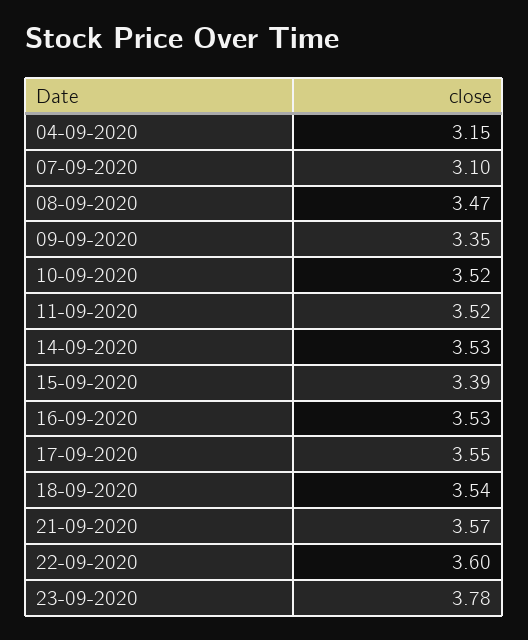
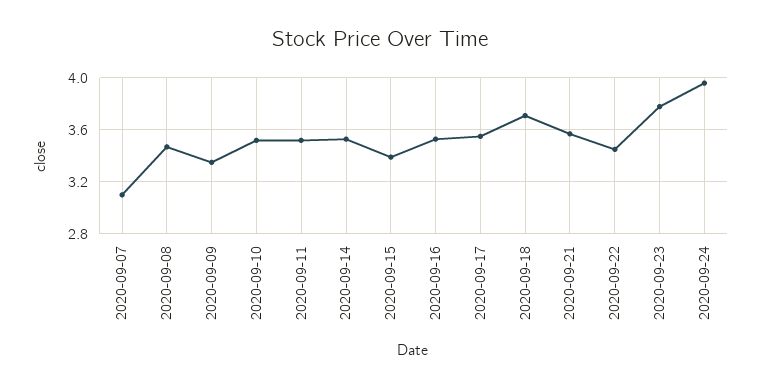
04-09-2020: 3.15 -> none
18-09-2020: 3.54 -> 3.7
22-09-2020: 3.6 -> 3.45
2020-09-24: none -> 3.95

